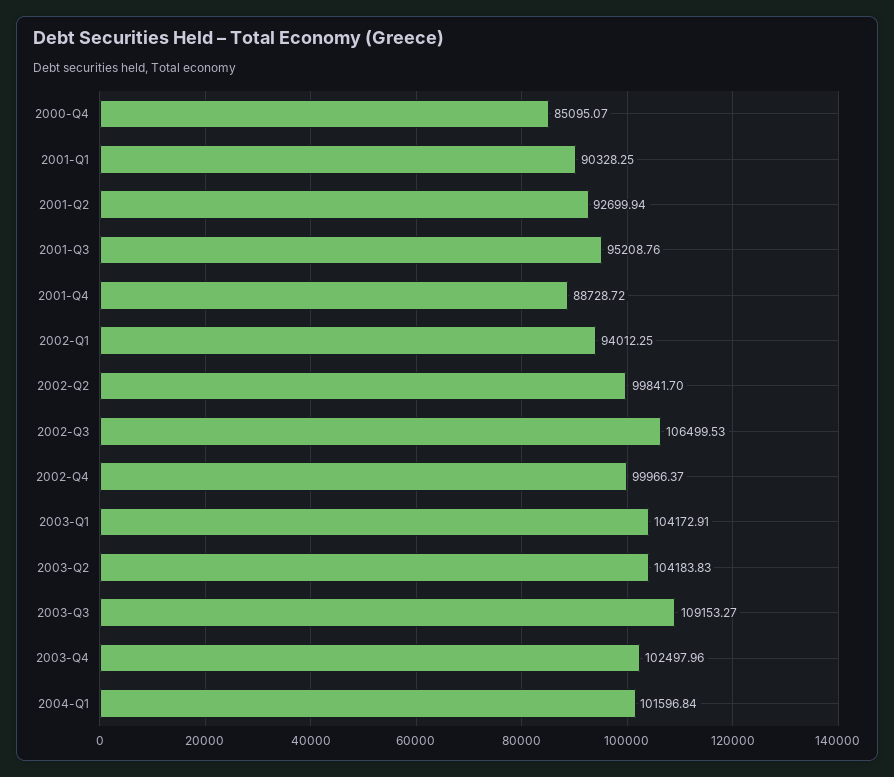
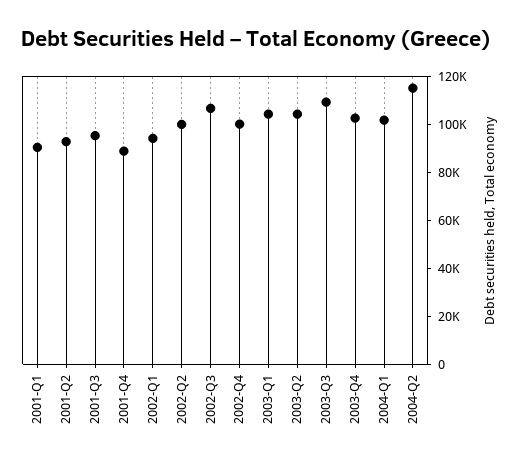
2000-Q4: 85095.07 -> none
2004-Q2: none -> 115000

